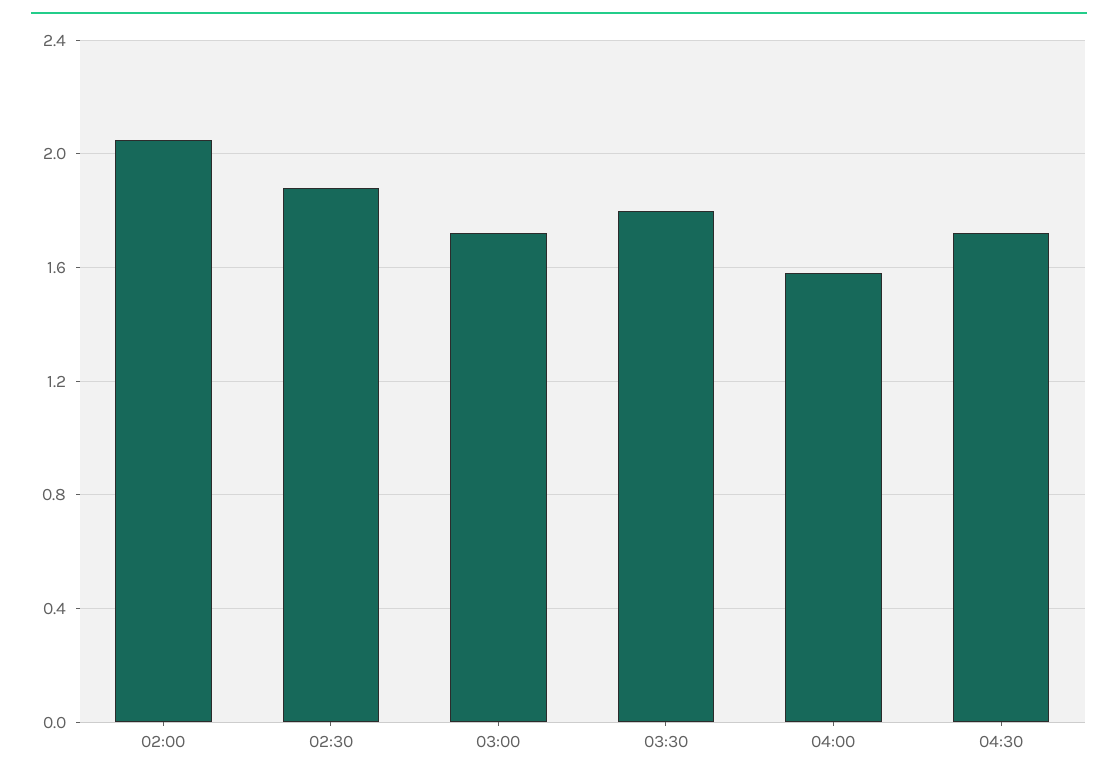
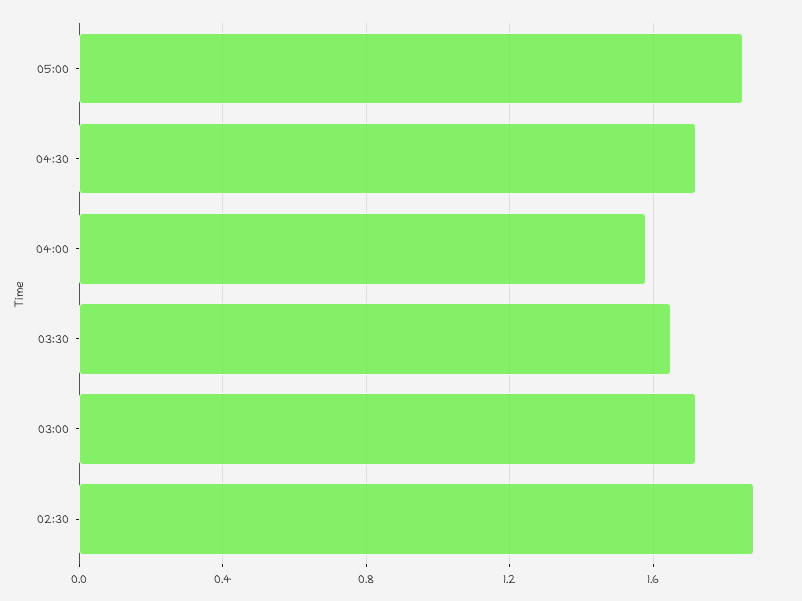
02:00: 2.05 -> none
03:30: 1.8 -> 1.65
05:00: none -> 1.85

